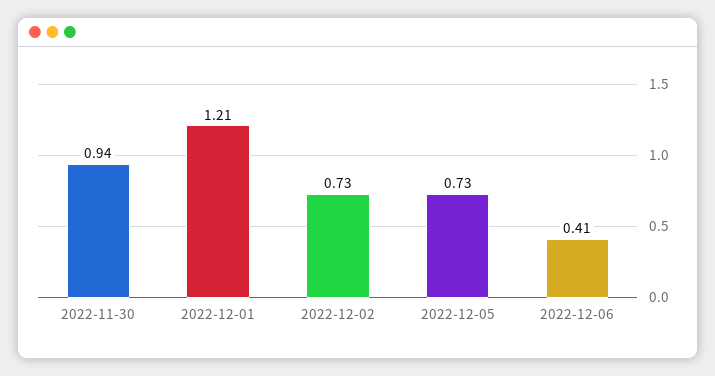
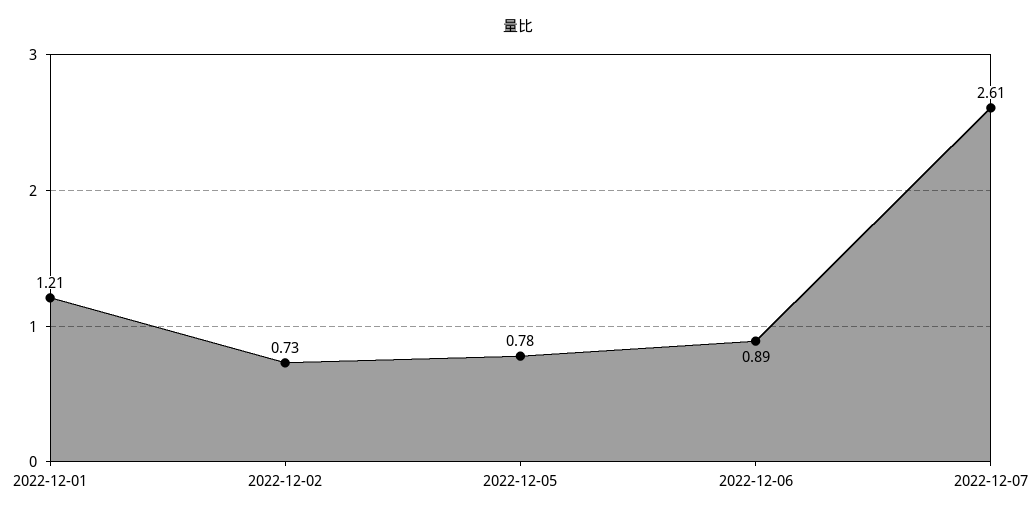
2022-11-30: 0.94 -> none
2022-12-05: 0.73 -> 0.78
2022-12-06: 0.41 -> 0.89
2022-12-07: none -> 2.61

